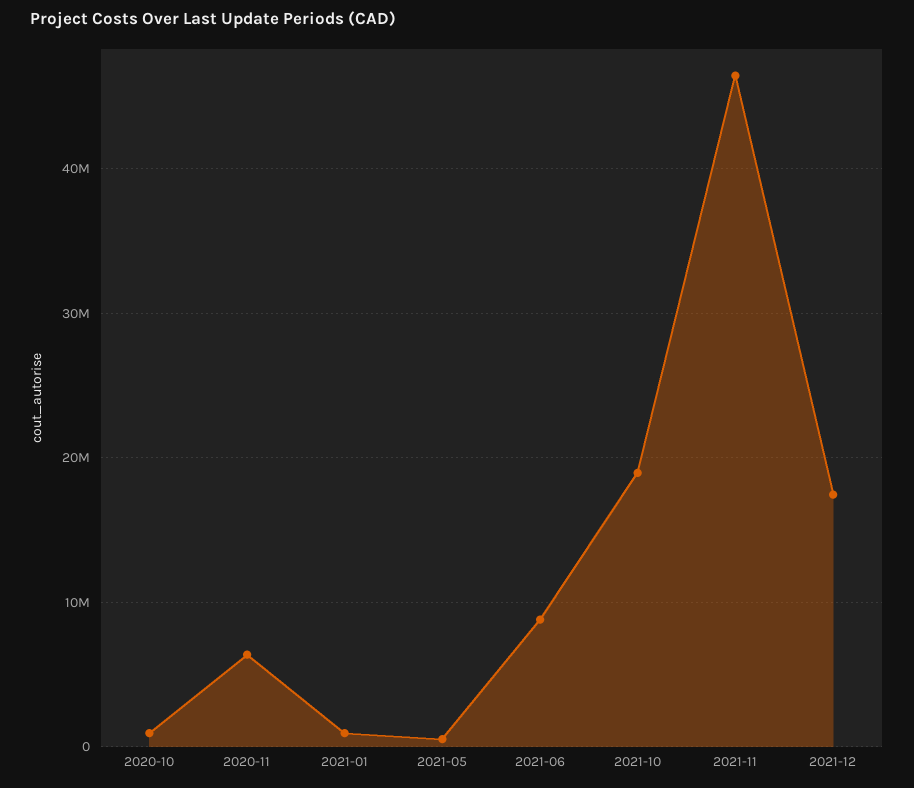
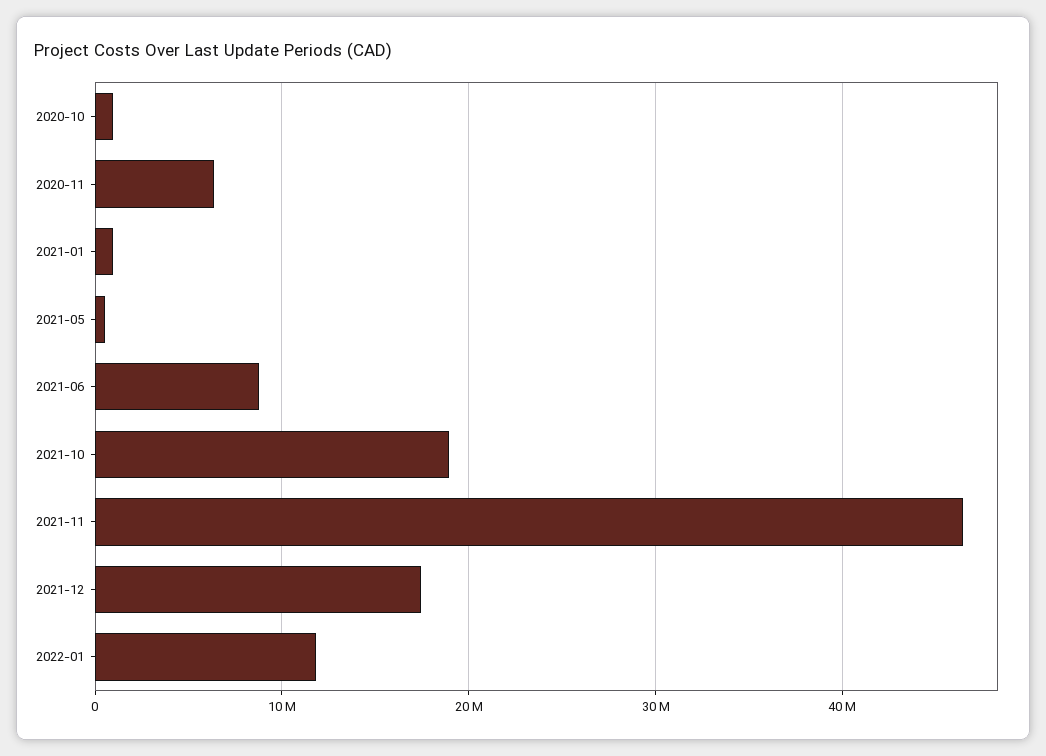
2022-01: none -> 12000000

